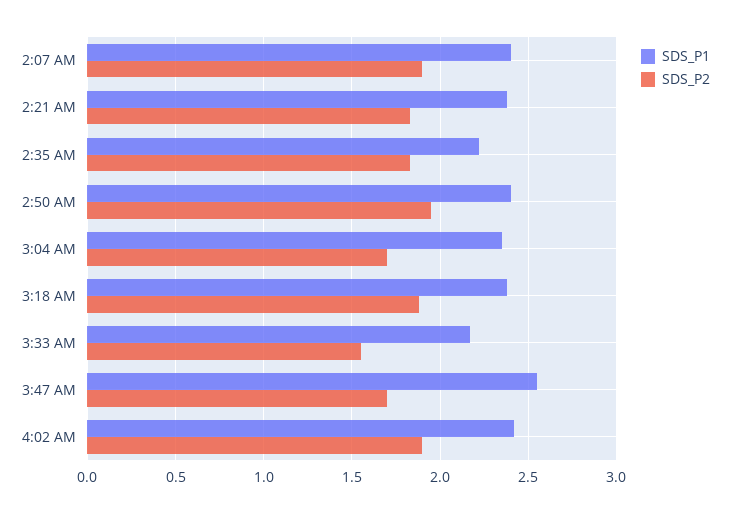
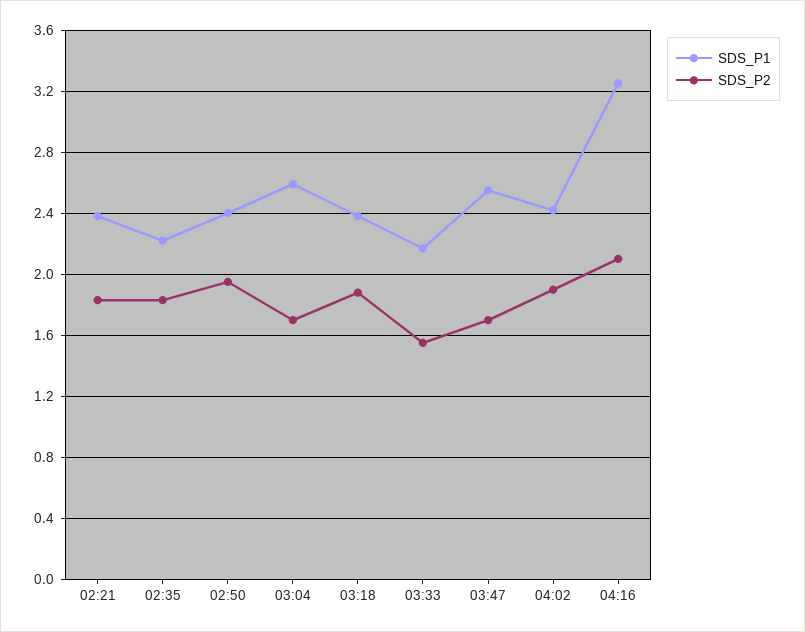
SDS_P1, 2:07 AM: 2.4 -> none
SDS_P2, 2:07 AM: 1.9 -> none
SDS_P1, 3:04 AM: 2.35 -> 2.6
SDS_P1, 04:16: none -> 3.25
SDS_P2, 04:16: none -> 2.1

